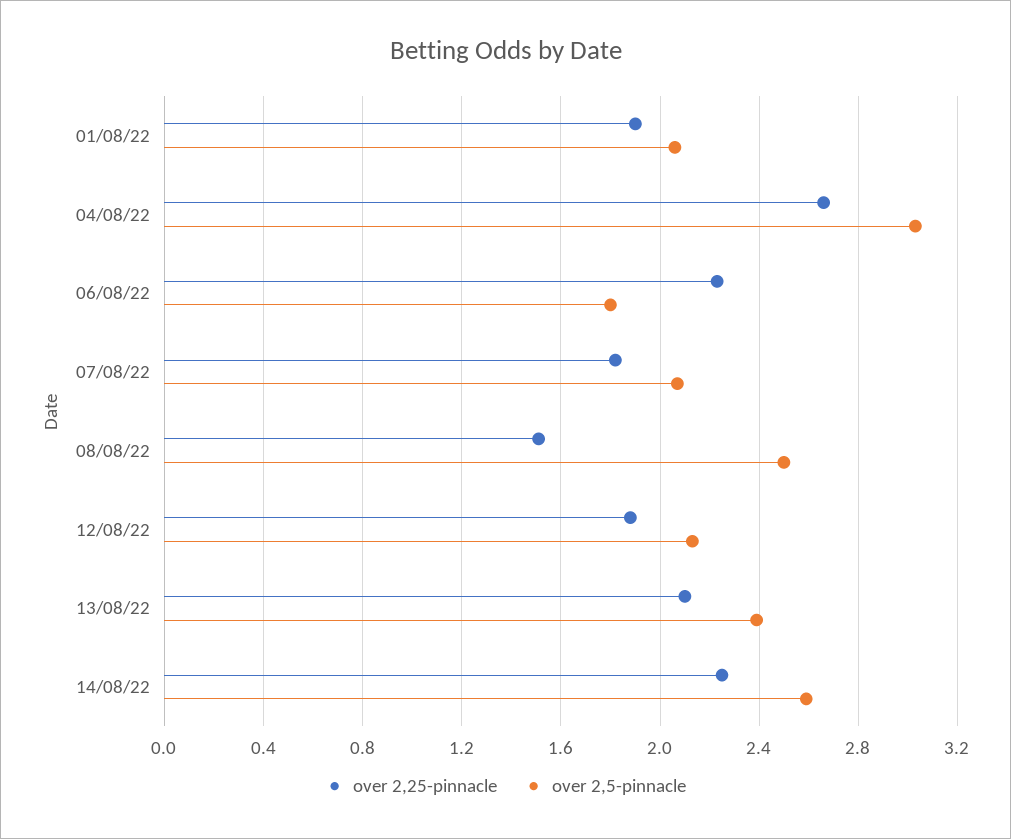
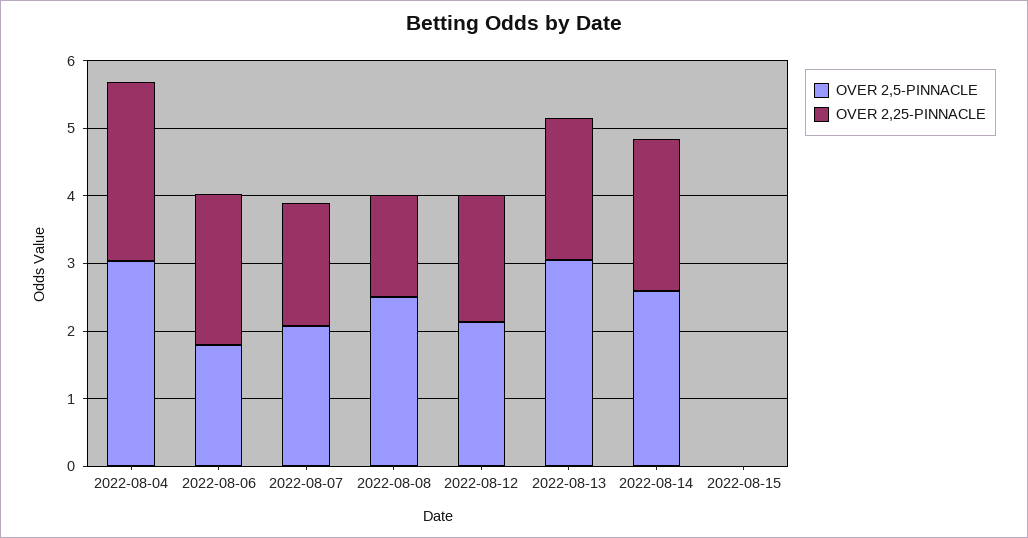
over 2,25-pinnacle, 01/08/22: 1.9 -> none
over 2,5-pinnacle, 01/08/22: 2.05 -> none
over 2,5-pinnacle, 13/08/22: 2.4 -> 3
over 2,5-pinnacle, 2022-08-15: none -> 0
over 2,25-pinnacle, 2022-08-15: none -> 0

